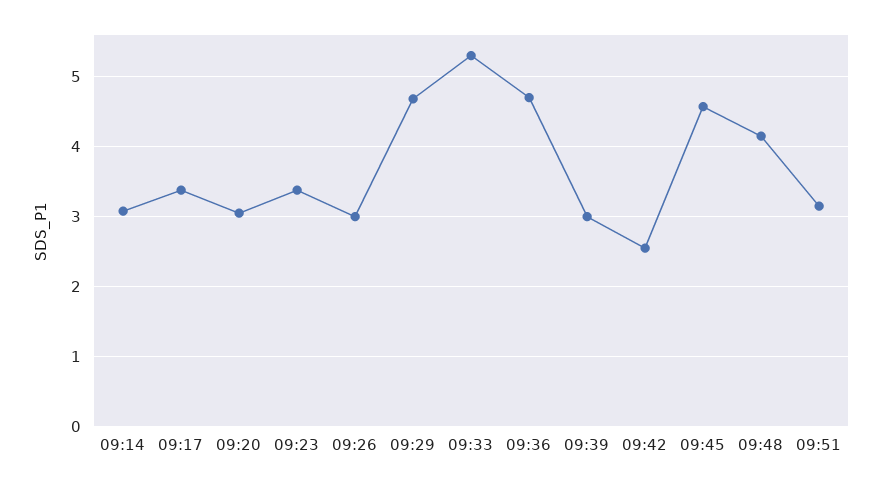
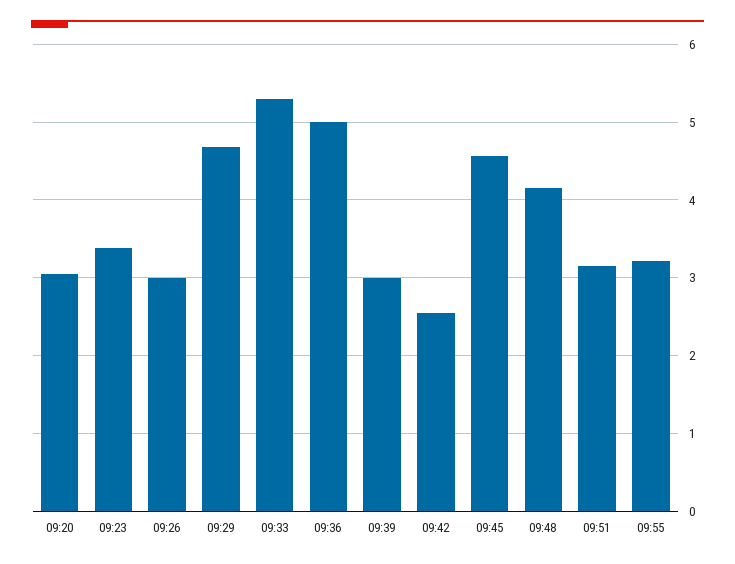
09:14: 3.1 -> none
09:17: 3.4 -> none
09:36: 4.7 -> 5
09:55: none -> 3.2

